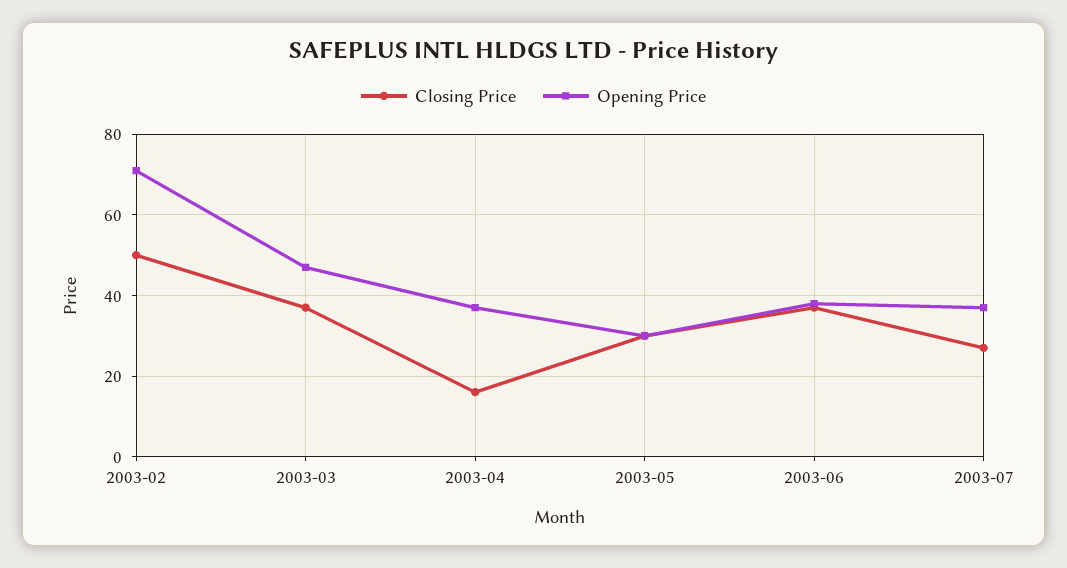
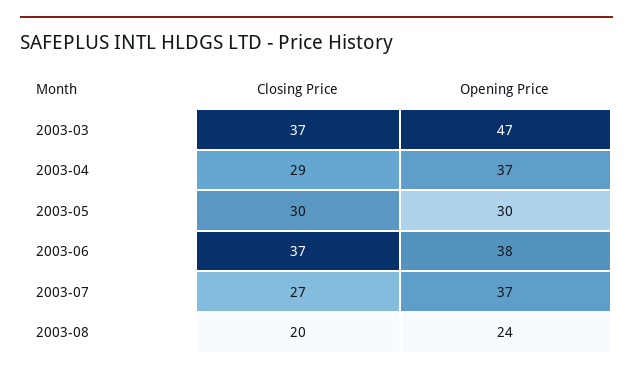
Closing Price, 2003-02: 50 -> none
Opening Price, 2003-02: 70 -> none
Closing Price, 2003-04: 15 -> 29
Closing Price, 2003-08: none -> 20
Opening Price, 2003-08: none -> 24

